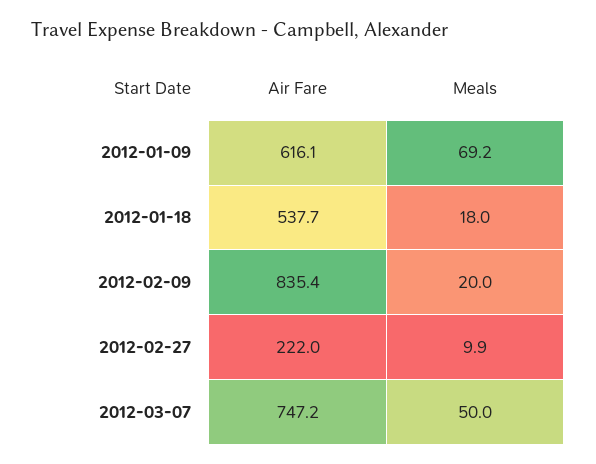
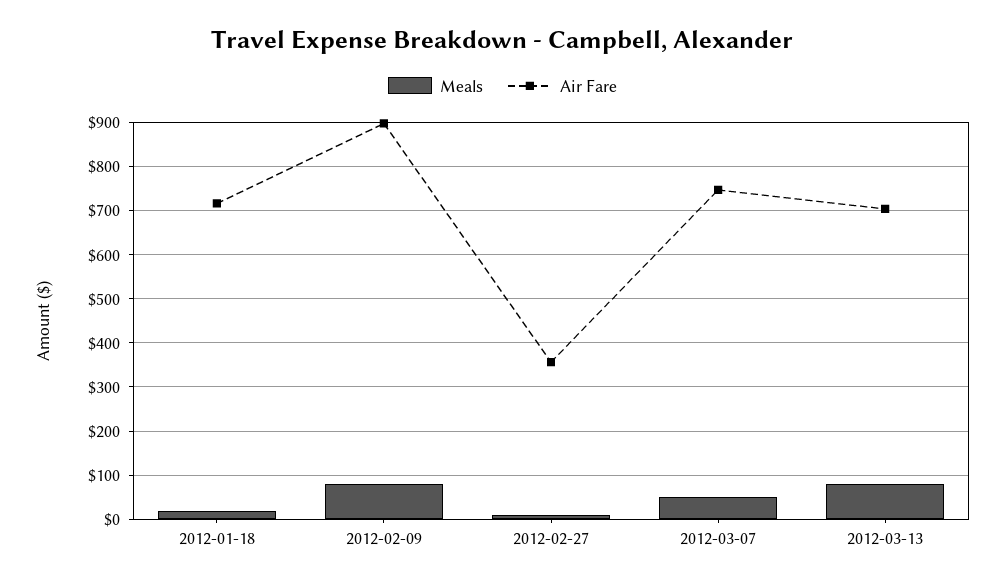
Air Fare, 2012-01-09: 616.1 -> none
Meals, 2012-01-09: 69.2 -> none
Air Fare, 2012-01-18: 537.7 -> 720
Air Fare, 2012-02-09: 835.4 -> 900
Meals, 2012-02-09: 20 -> 80
Air Fare, 2012-02-27: 222 -> 360
Meals, 2012-03-13: none -> 80
Air Fare, 2012-03-13: none -> 700

